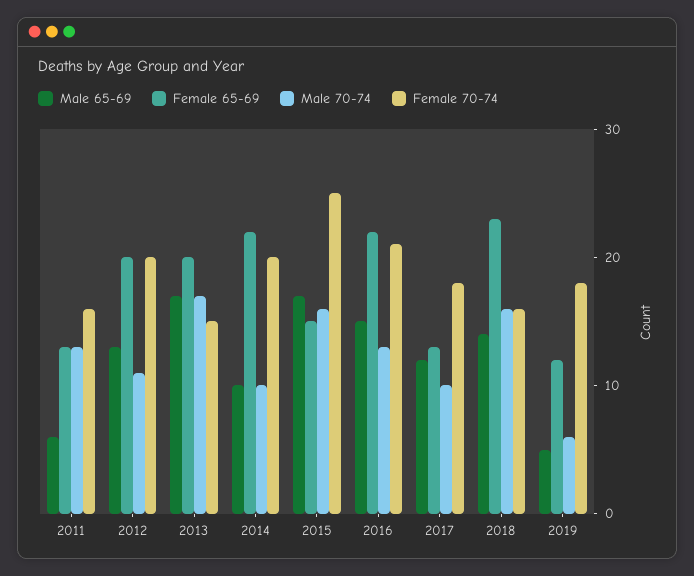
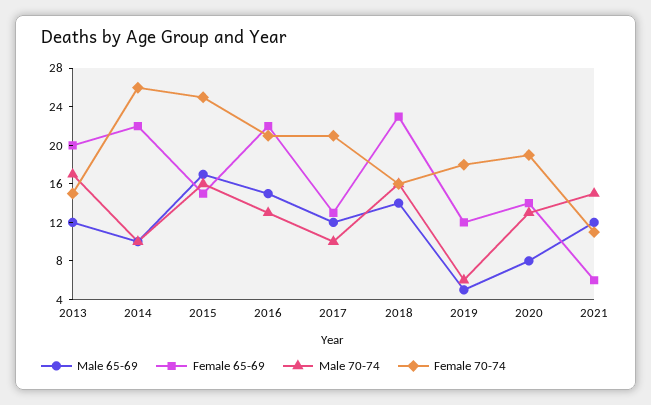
Male 65-69, 2011: 6 -> none
Female 65-69, 2011: 13 -> none
Male 70-74, 2011: 13 -> none
Female 70-74, 2011: 16 -> none
Male 65-69, 2012: 13 -> none
Female 65-69, 2012: 20 -> none
Male 70-74, 2012: 11 -> none
Female 70-74, 2012: 20 -> none
Male 65-69, 2013: 17 -> 12
Female 70-74, 2014: 20 -> 26
Female 70-74, 2017: 18 -> 21
Male 65-69, 2020: none -> 8
Female 65-69, 2020: none -> 14
Male 70-74, 2020: none -> 13
Female 70-74, 2020: none -> 19
Male 65-69, 2021: none -> 12
Female 65-69, 2021: none -> 6
Male 70-74, 2021: none -> 15
Female 70-74, 2021: none -> 11

